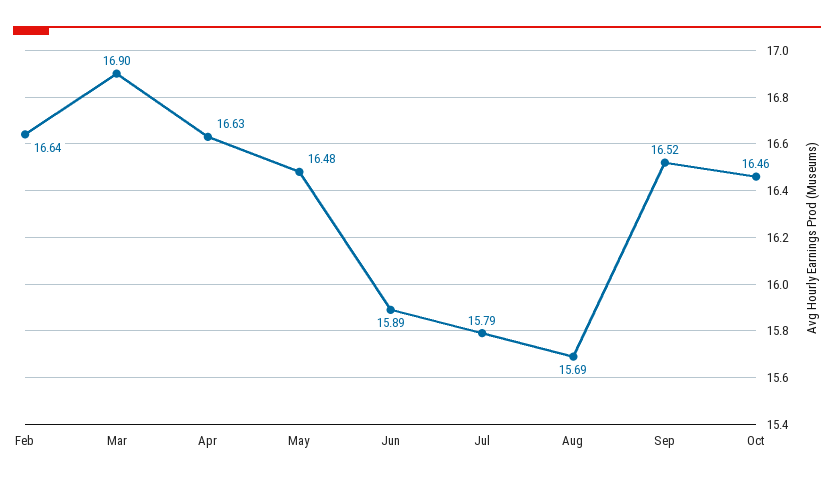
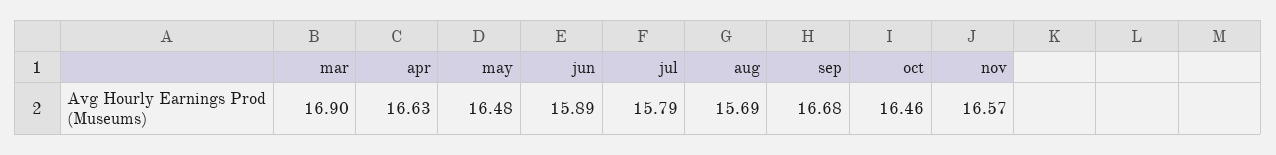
Feb: 16.64 -> none
Sep: 16.52 -> 16.68
nov: none -> 16.57

